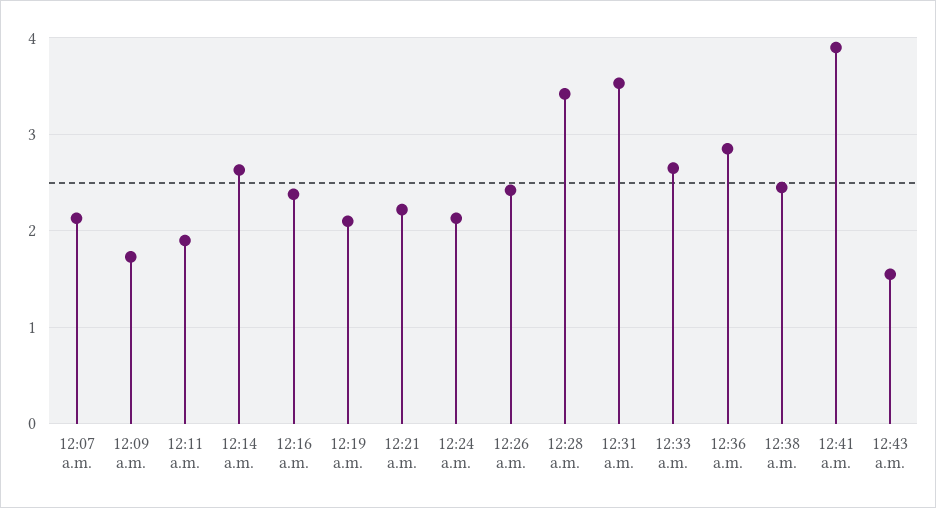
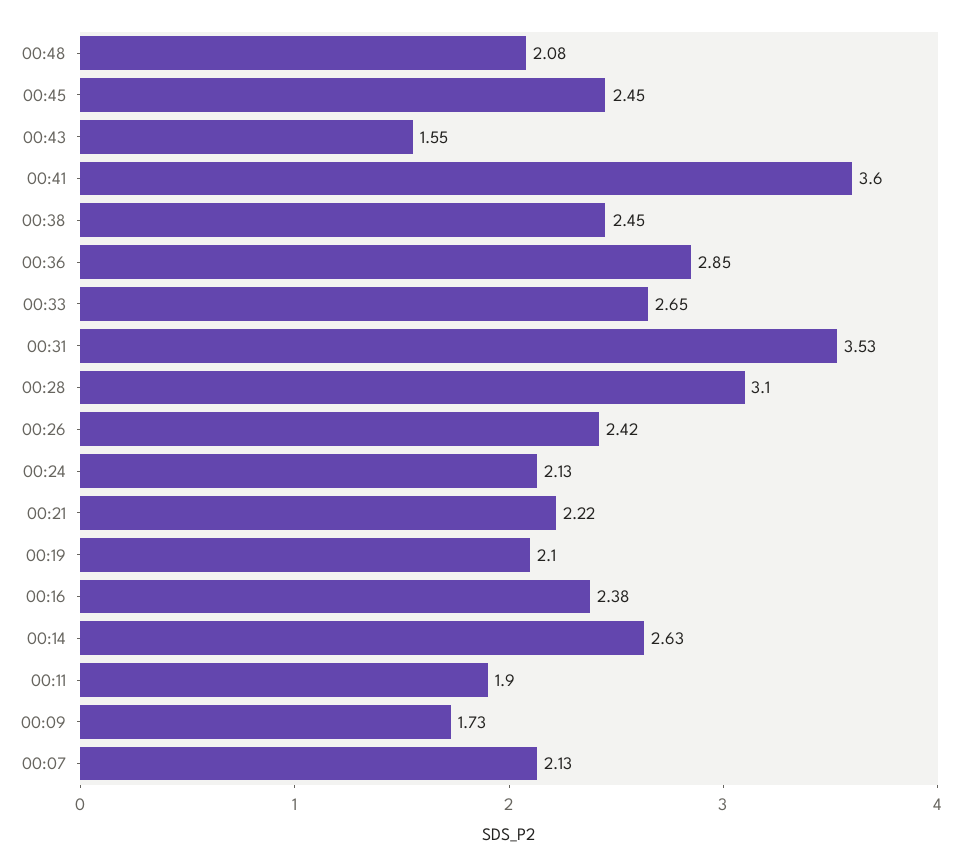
12:28 a.m.: 3.4 -> 3.1
12:41 a.m.: 3.9 -> 3.6
00:48: none -> 2.08
00:45: none -> 2.45

